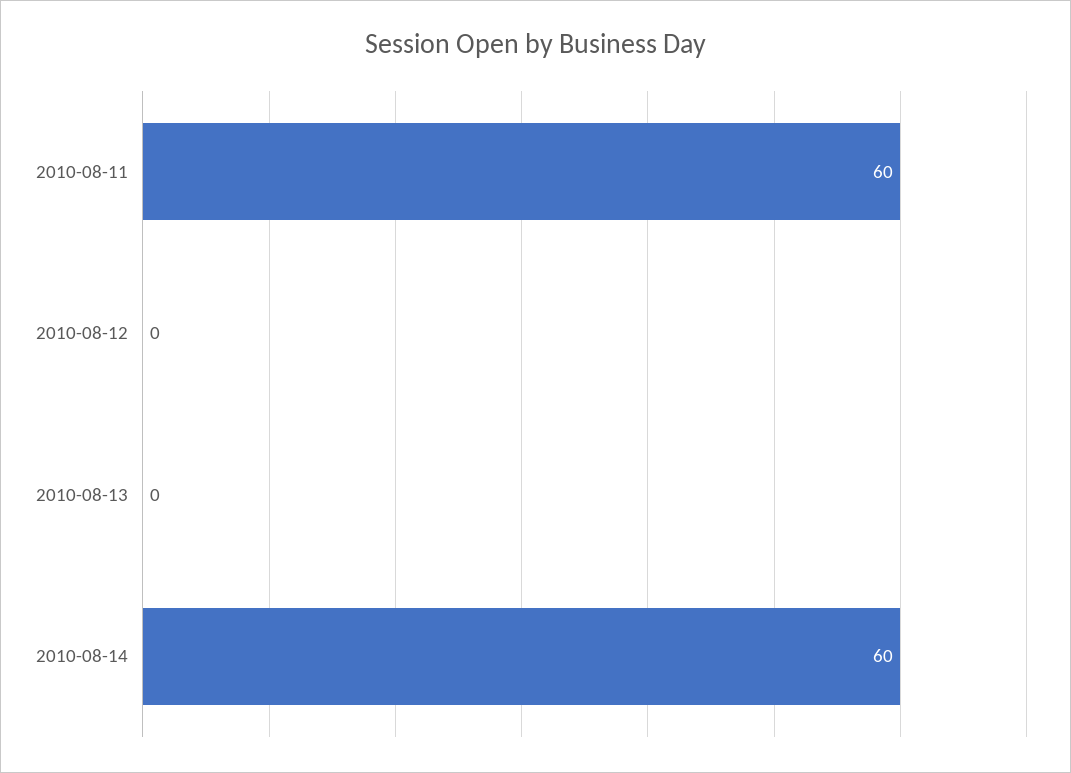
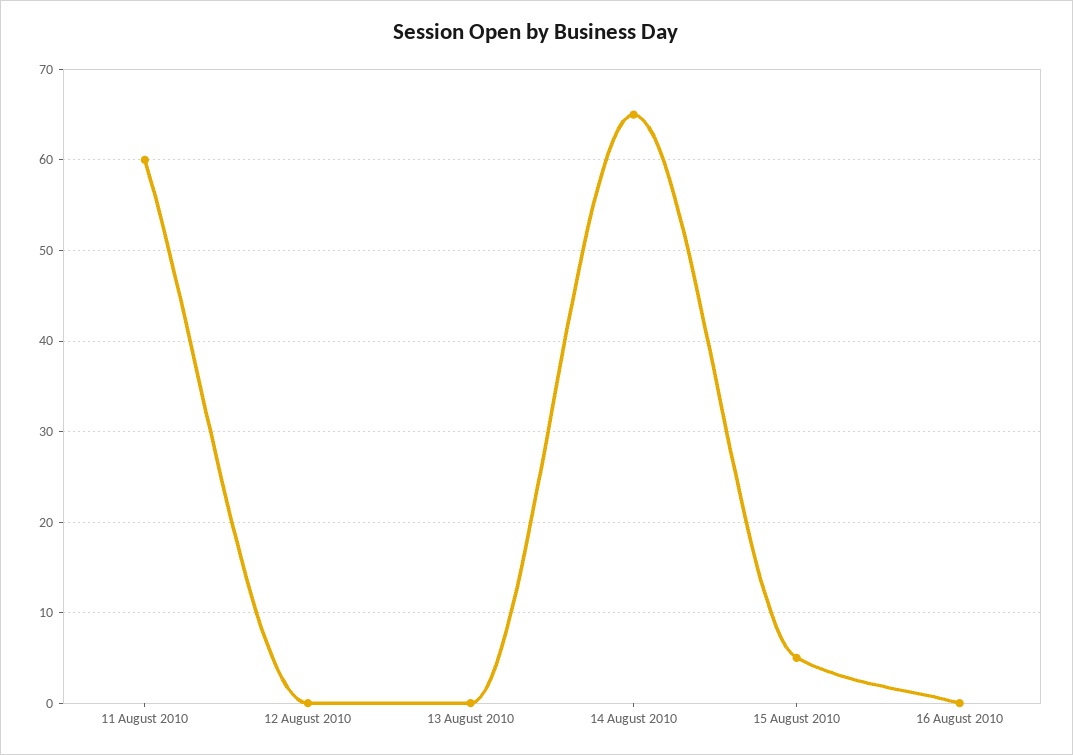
2010-08-14: 60 -> 65
15 August 2010: none -> 5
16 August 2010: none -> 0

